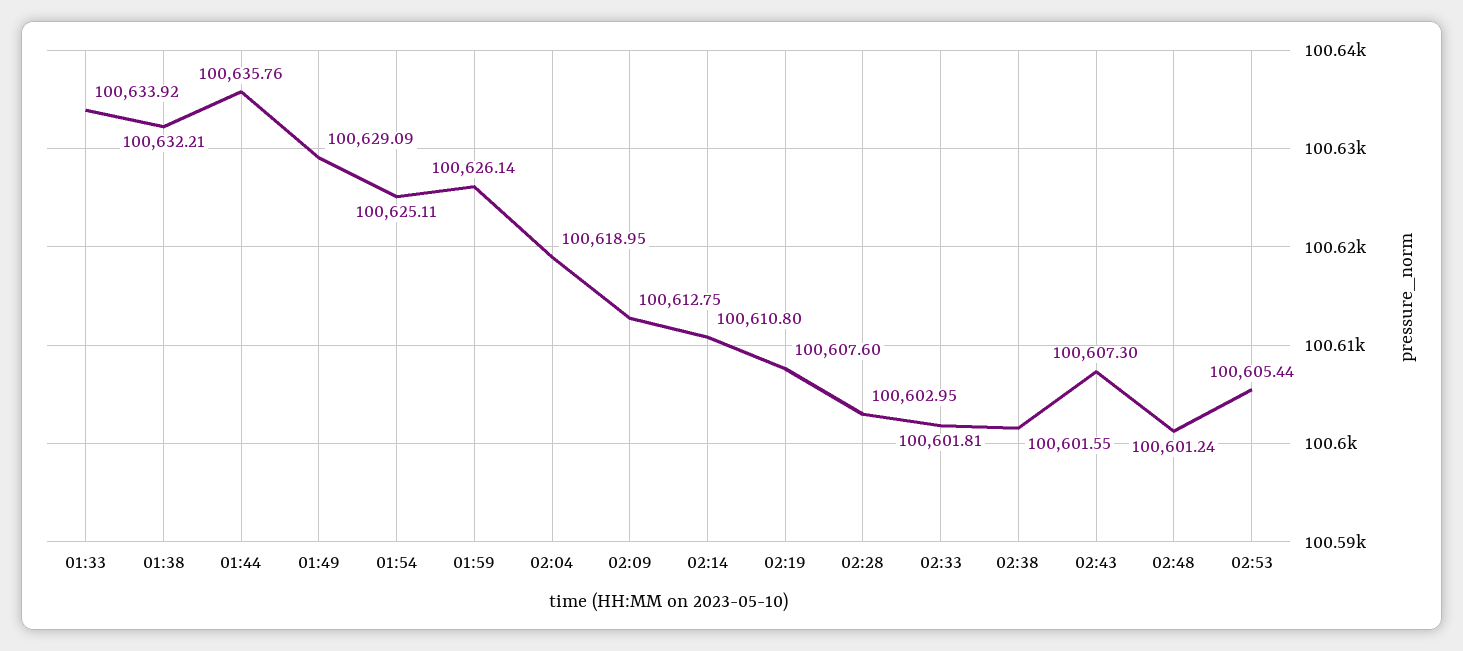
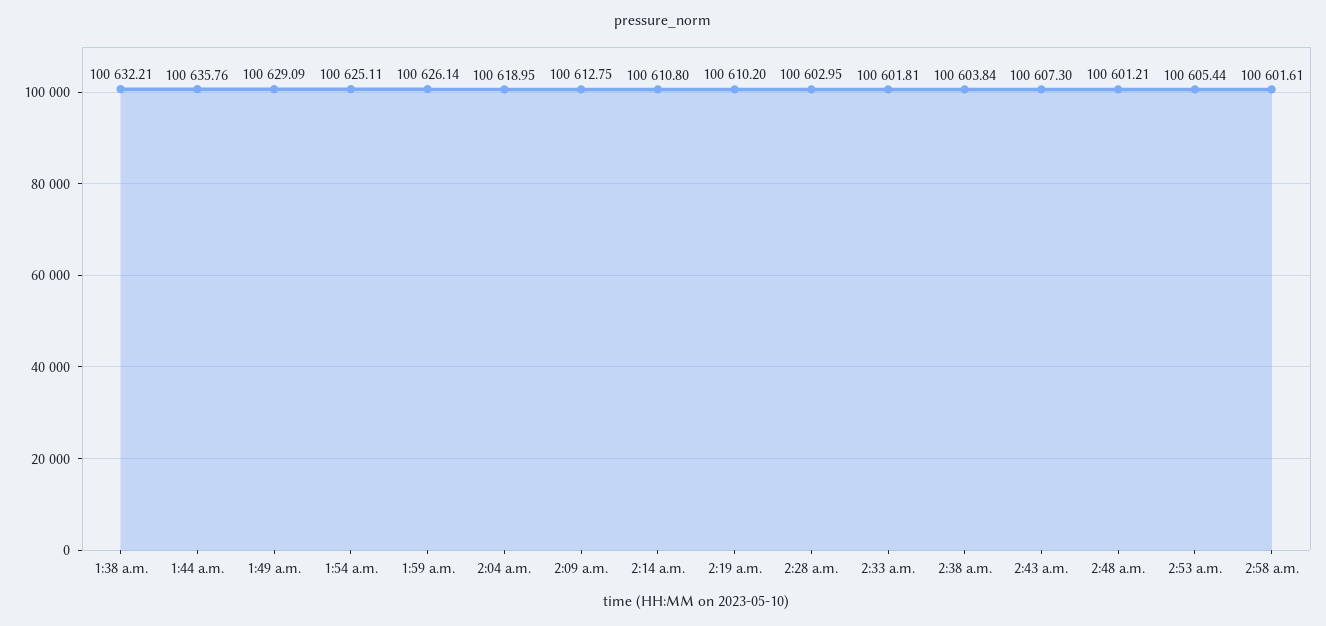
01:33: 100633.92 -> none
02:19: 100607.6 -> 100610.2
02:38: 100601.55 -> 100603.84
02:48: 100601.24 -> 100601.21
2:58 a.m.: none -> 100601.61

